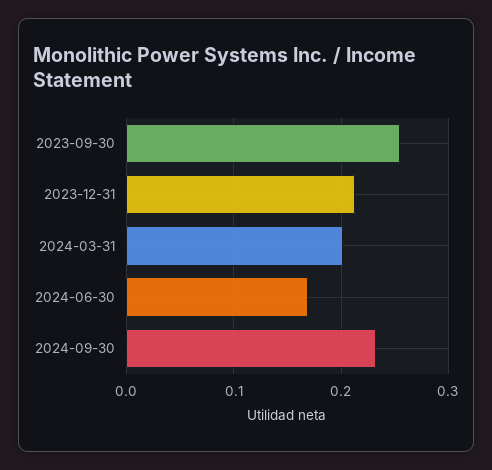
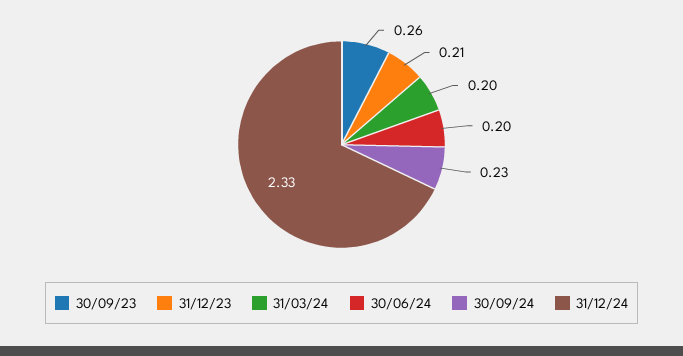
2024-06-30: 0.17 -> 0.2
31/12/24: none -> 2.33

